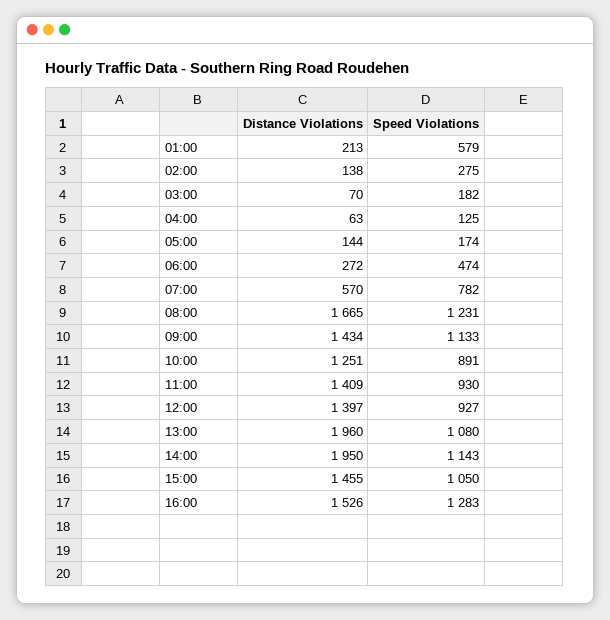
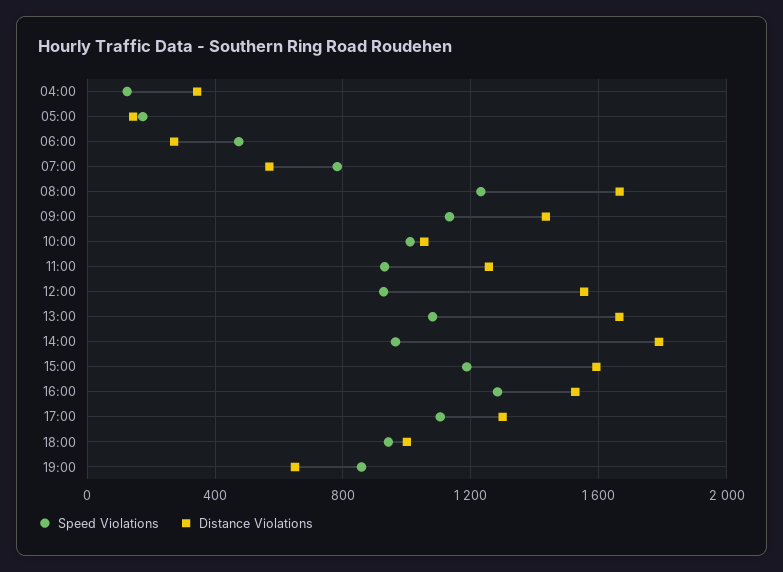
Distance Violations, 01:00: 213 -> none
Speed Violations, 01:00: 579 -> none
Distance Violations, 02:00: 138 -> none
Speed Violations, 02:00: 275 -> none
Distance Violations, 03:00: 70 -> none
Speed Violations, 03:00: 182 -> none
Distance Violations, 04:00: 63 -> 350
Distance Violations, 10:00: 1251 -> 1050
Speed Violations, 10:00: 891 -> 1000
Distance Violations, 11:00: 1409 -> 1250
Distance Violations, 12:00: 1397 -> 1550
Distance Violations, 13:00: 1960 -> 1650
Distance Violations, 14:00: 1950 -> 1800
Speed Violations, 14:00: 1143 -> 950
Distance Violations, 15:00: 1455 -> 1600
Speed Violations, 15:00: 1050 -> 1200
Speed Violations, 17:00: none -> 1100
Distance Violations, 17:00: none -> 1300
Speed Violations, 18:00: none -> 950
Distance Violations, 18:00: none -> 1000
Speed Violations, 19:00: none -> 850
Distance Violations, 19:00: none -> 650

